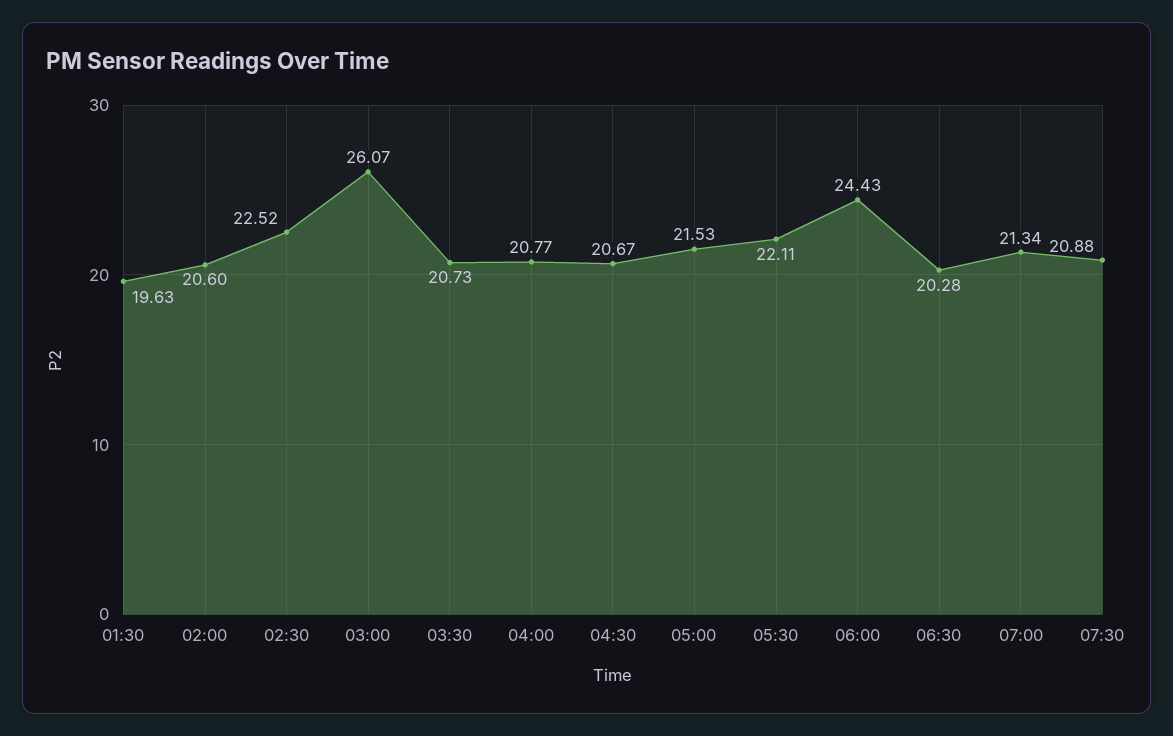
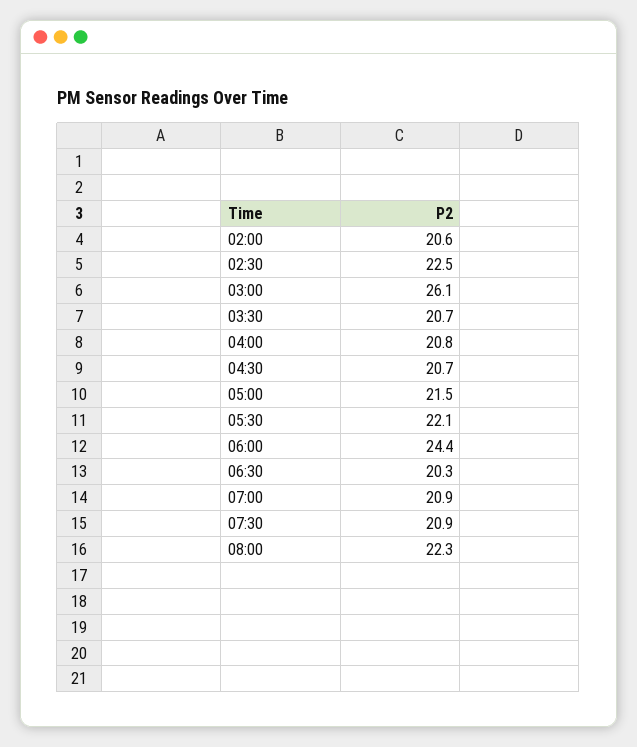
01:30: 19.63 -> none
07:00: 21.34 -> 20.9
08:00: none -> 22.3

